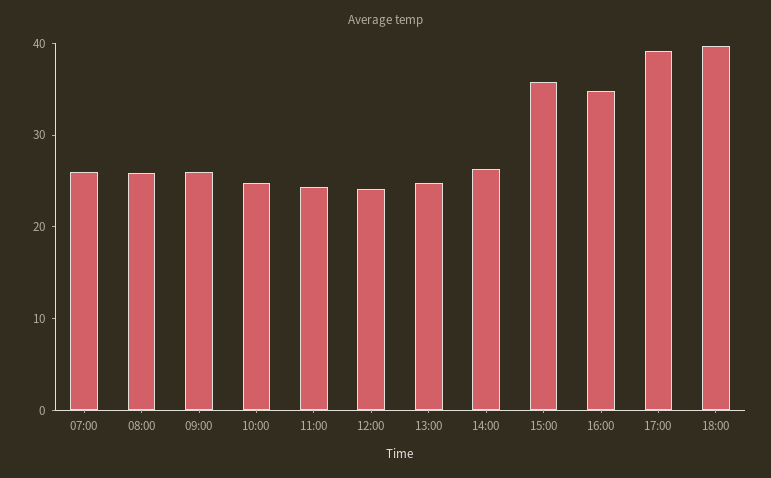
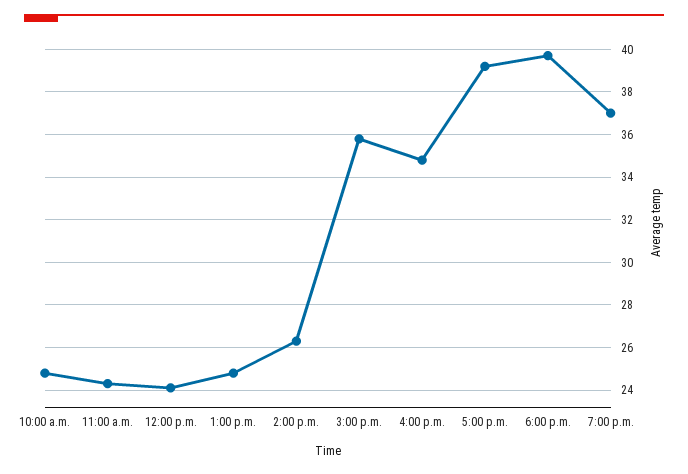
07:00: 26 -> none
08:00: 26 -> none
09:00: 26 -> none
7:00 p.m.: none -> 37

